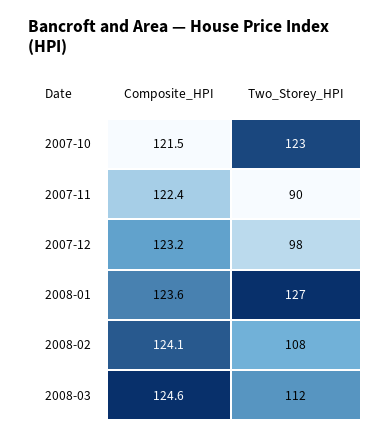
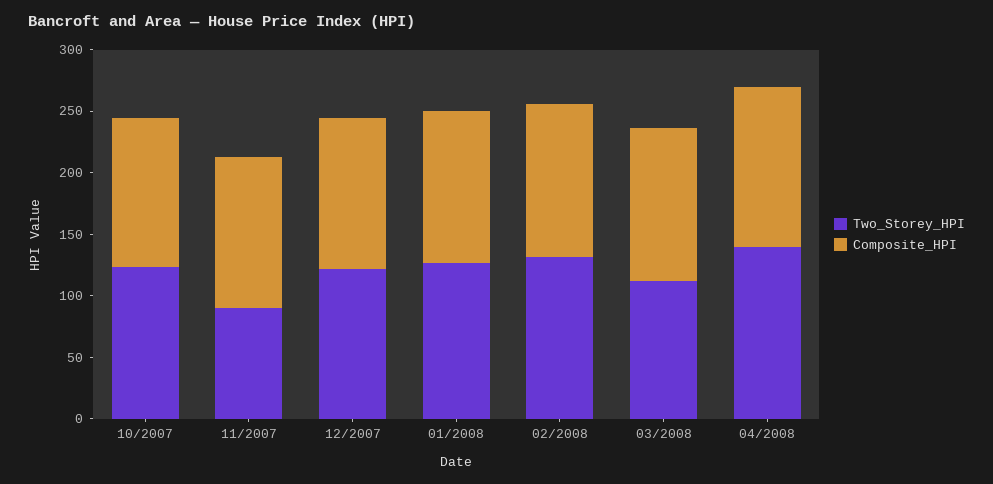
Two_Storey_HPI, 2007-12: 98 -> 120
Two_Storey_HPI, 2008-02: 108 -> 130
Two_Storey_HPI, 04/2008: none -> 140
Composite_HPI, 04/2008: none -> 130

